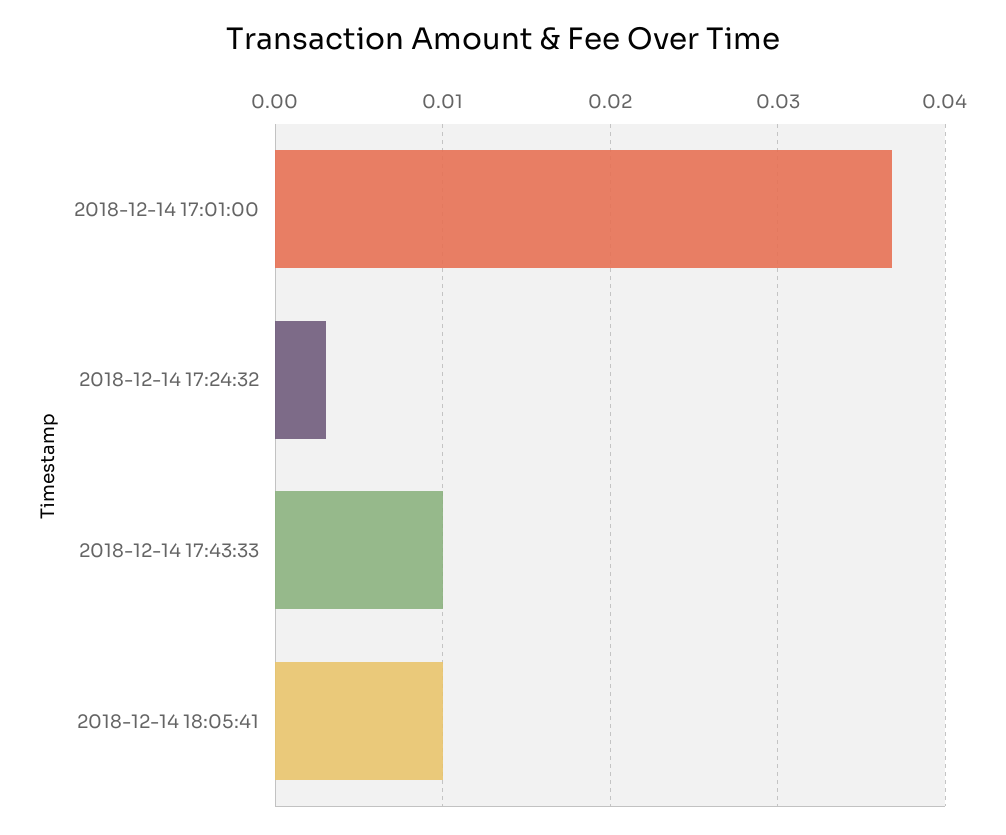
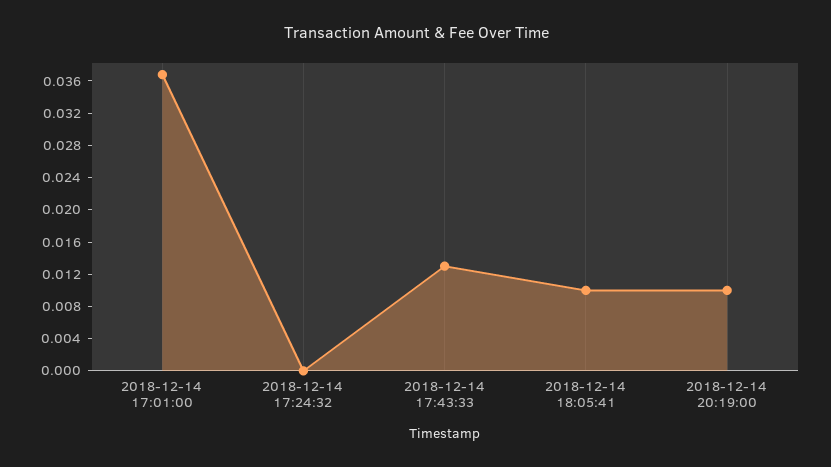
2018-12-14 17:24:32: 0.003 -> 0
2018-12-14 17:43:33: 0.01 -> 0.013
2018-12-14 20:19:00: none -> 0.01

